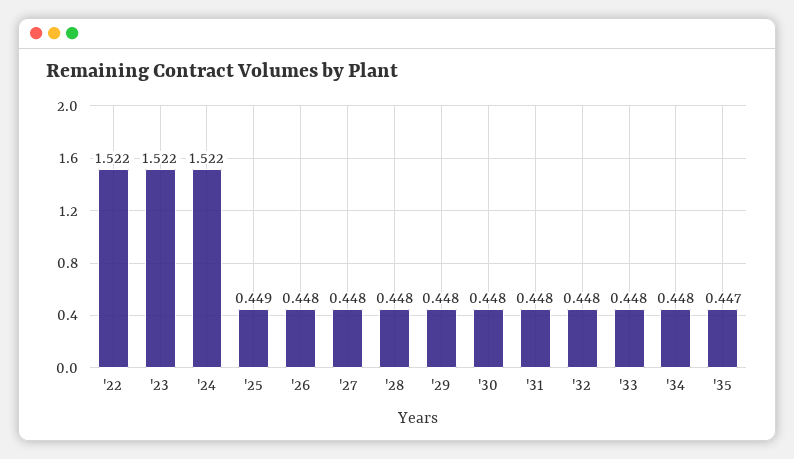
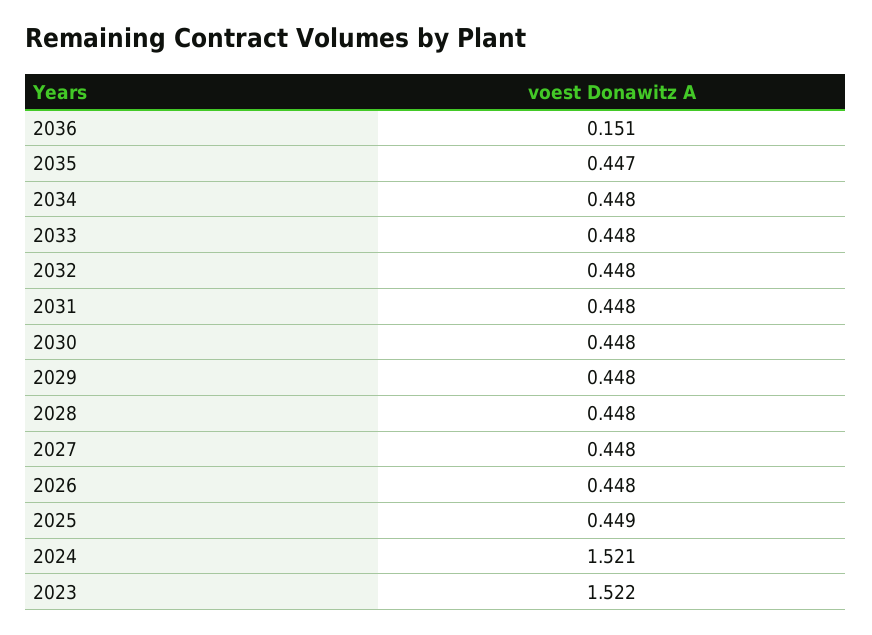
'22: 1.522 -> none
'24: 1.522 -> 1.521
2036: none -> 0.151

